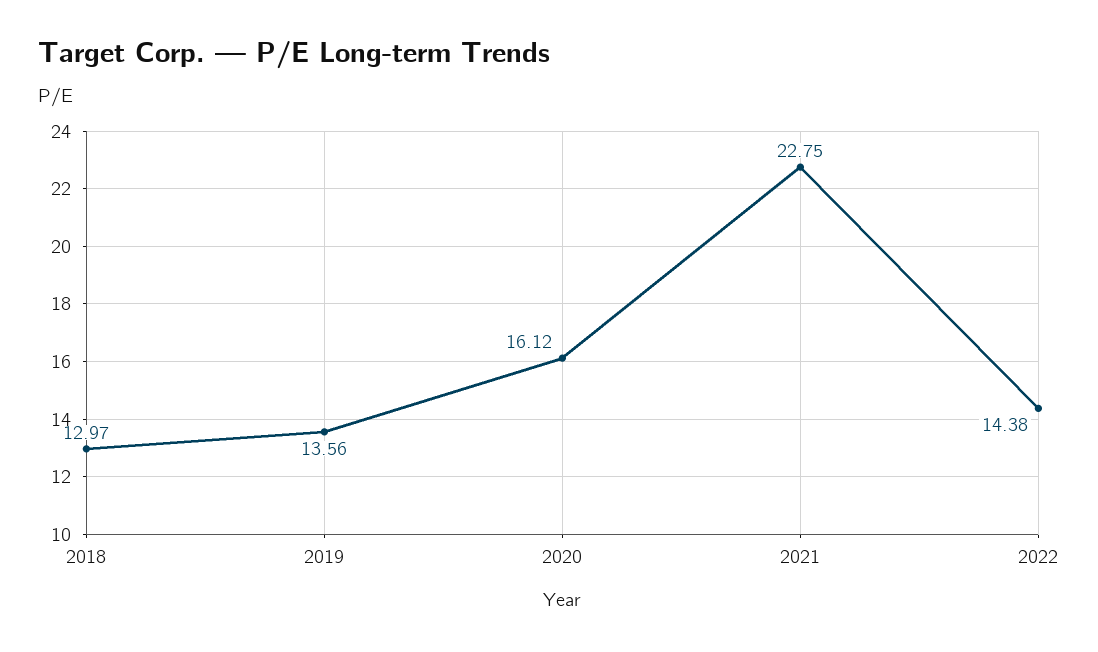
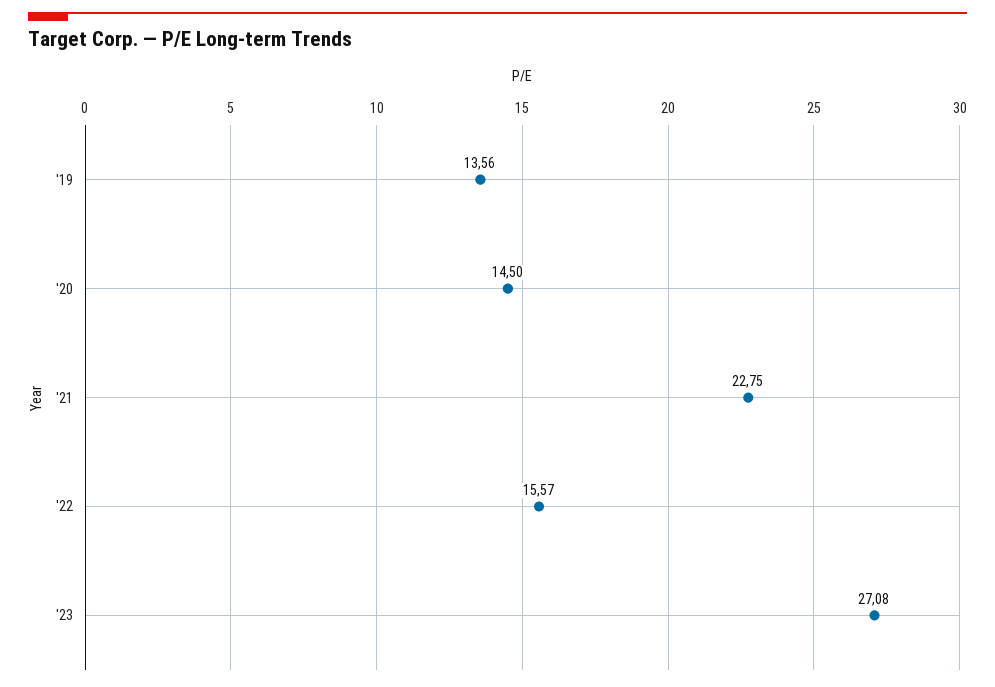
2018: 12.97 -> none
2020: 16.12 -> 14.5
2022: 14.38 -> 15.57
'23: none -> 27.08

